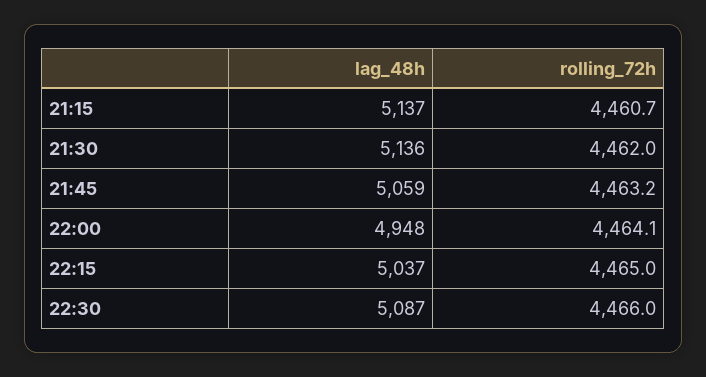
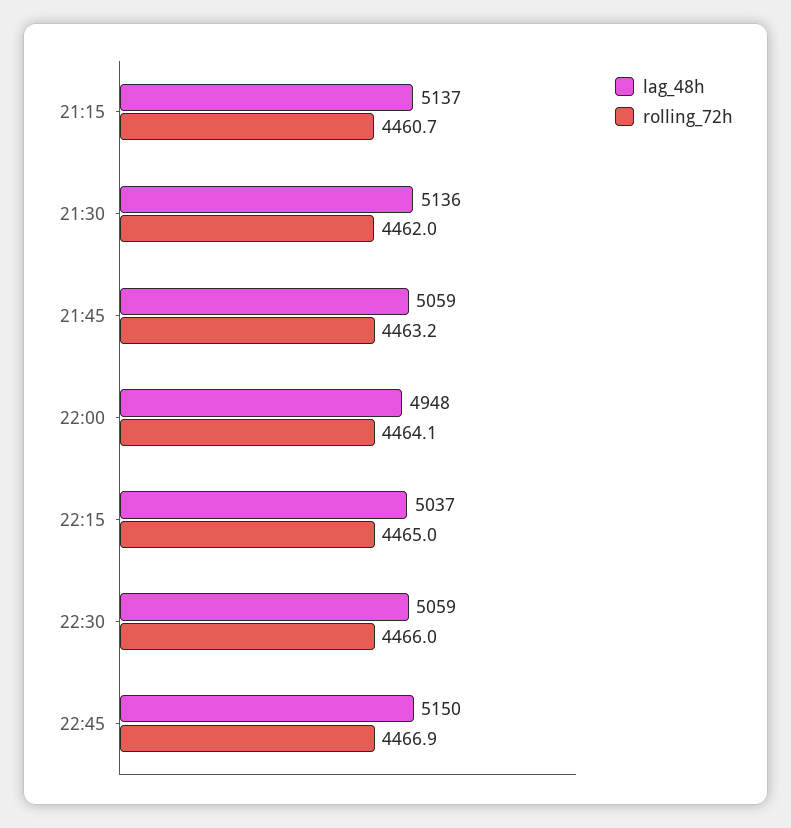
lag_48h, 22:30: 5087 -> 5059
lag_48h, 22:45: none -> 5150
rolling_72h, 22:45: none -> 4466.9

